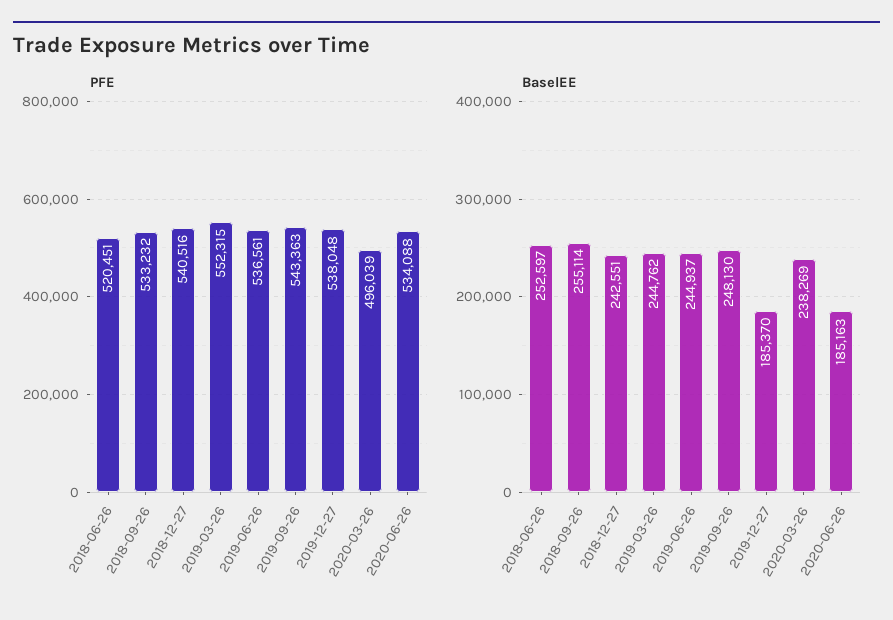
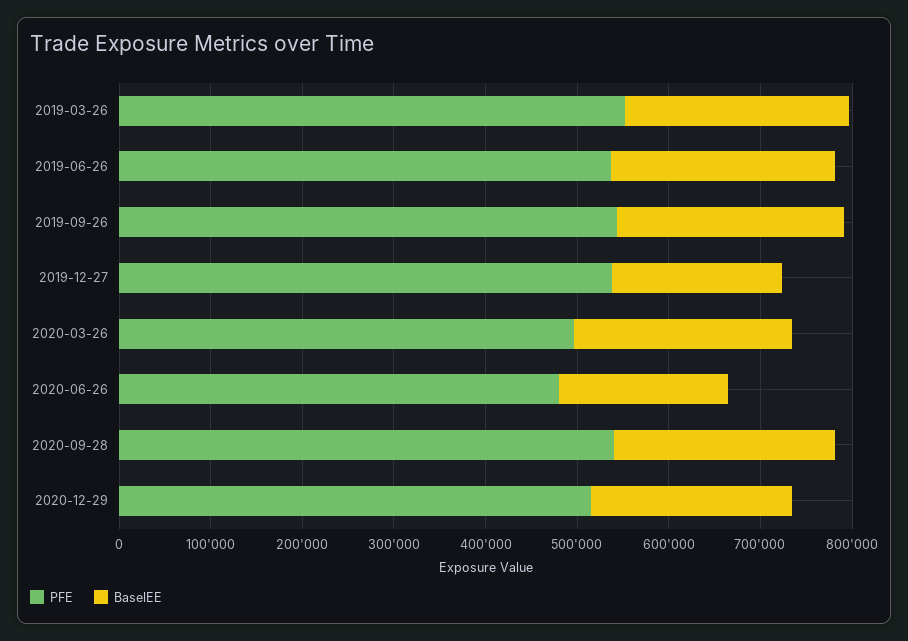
PFE, 2018-06-26: 520451 -> none
PFE, 2018-09-26: 533232 -> none
PFE, 2018-12-27: 540516 -> none
PFE, 2020-06-26: 534088 -> 480000
BaselEE, 2018-06-26: 252597 -> none
BaselEE, 2018-09-26: 255114 -> none
BaselEE, 2018-12-27: 242551 -> none
PFE, 2020-09-28: none -> 540000
BaselEE, 2020-09-28: none -> 240000
PFE, 2020-12-29: none -> 520000
BaselEE, 2020-12-29: none -> 220000

